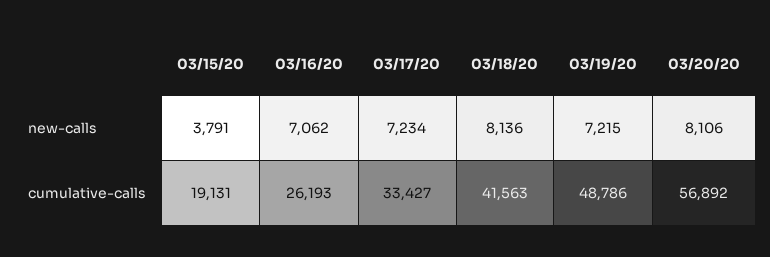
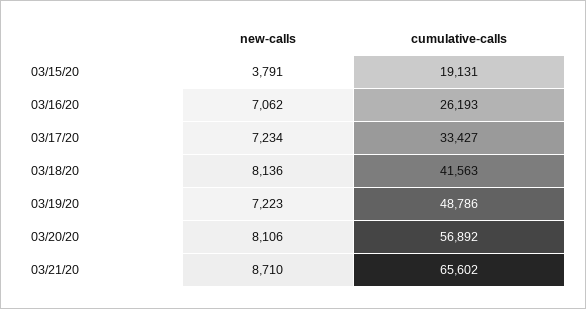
03/19/20, new-calls: 7215 -> 7223
03/21/20, new-calls: none -> 8710
03/21/20, cumulative-calls: none -> 65602

